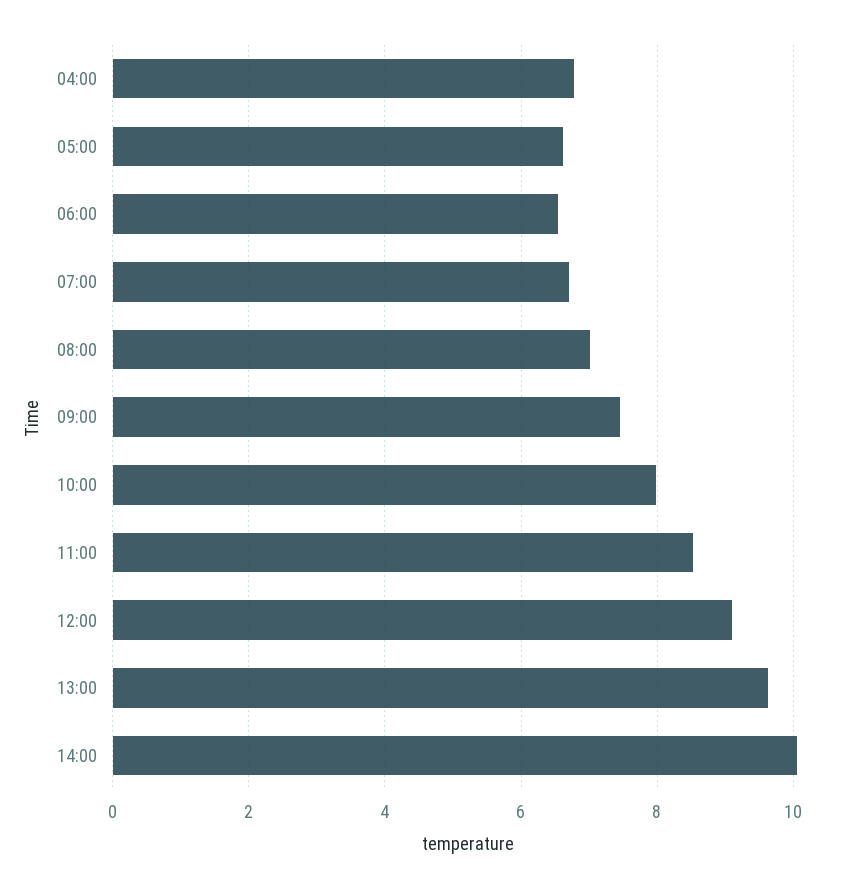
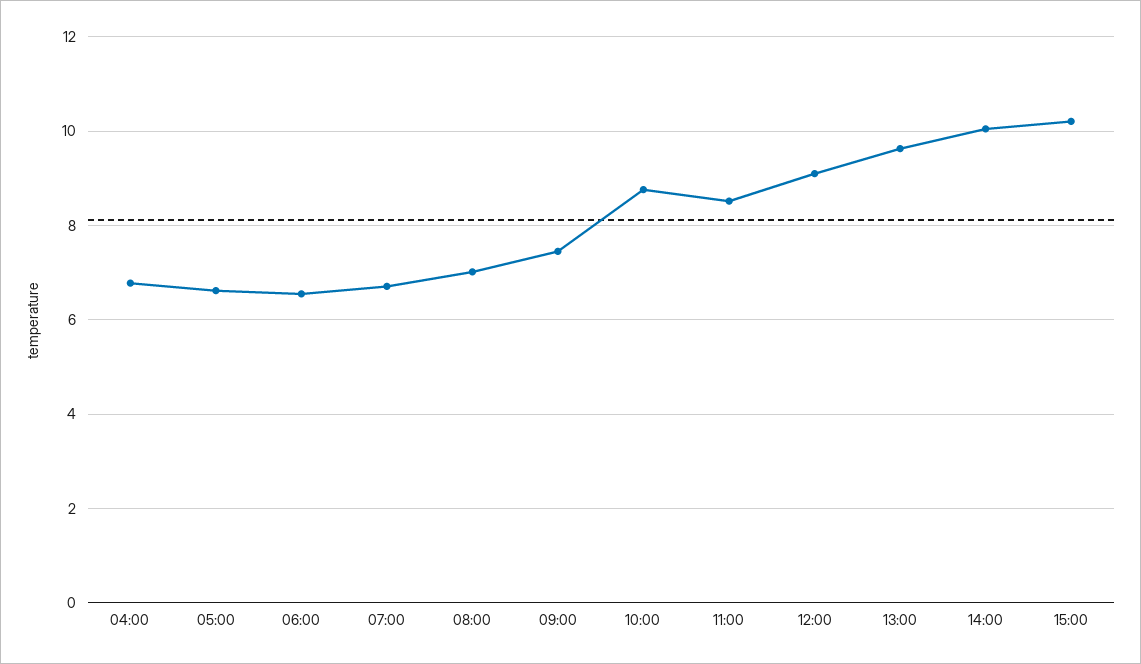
10:00: 8 -> 8.8
15:00: none -> 10.2

